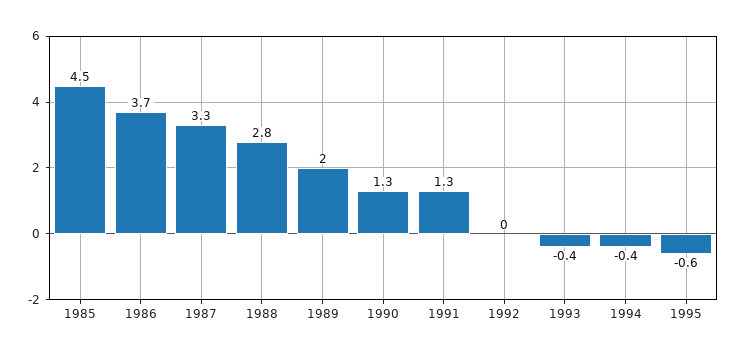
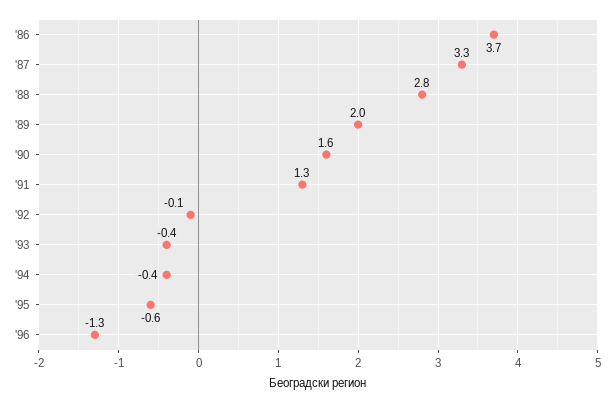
1985: 4.5 -> none
1990: 1.3 -> 1.6
1992: 0 -> -0.1
'96: none -> -1.3

